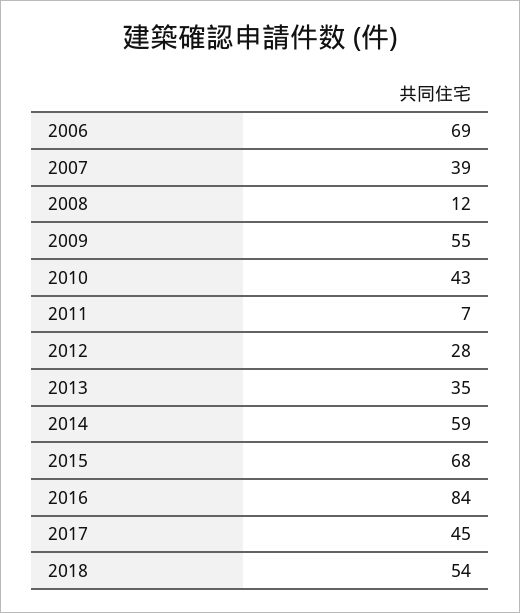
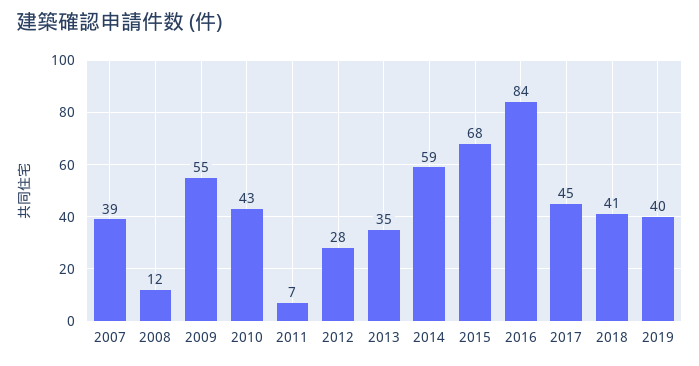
2006: 69 -> none
2018: 54 -> 41
2019: none -> 40

